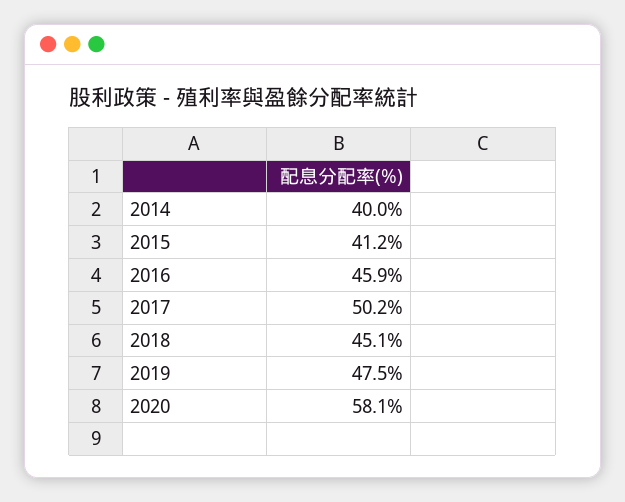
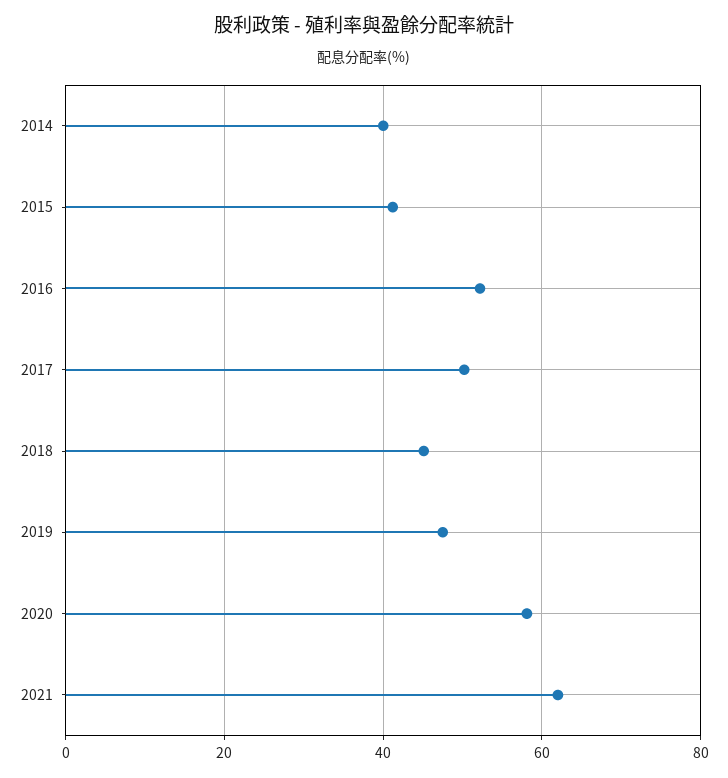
2016: 45.9 -> 52
2021: none -> 62

